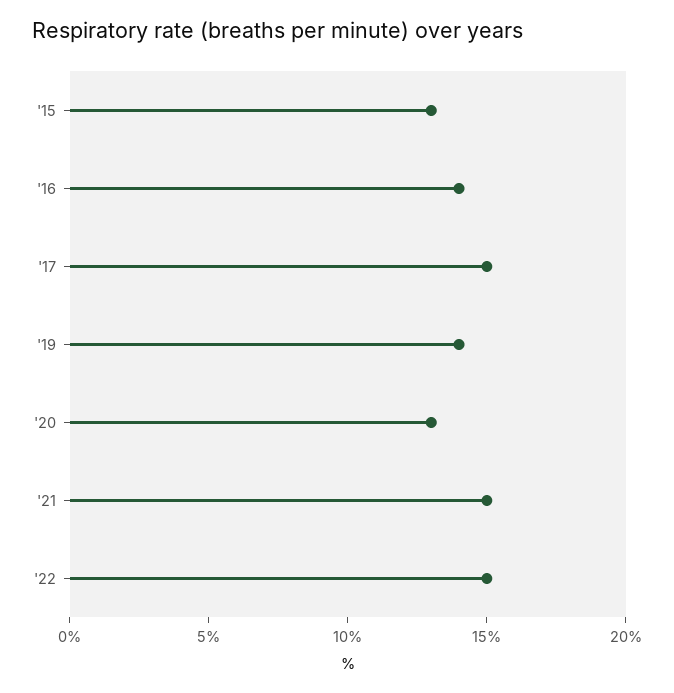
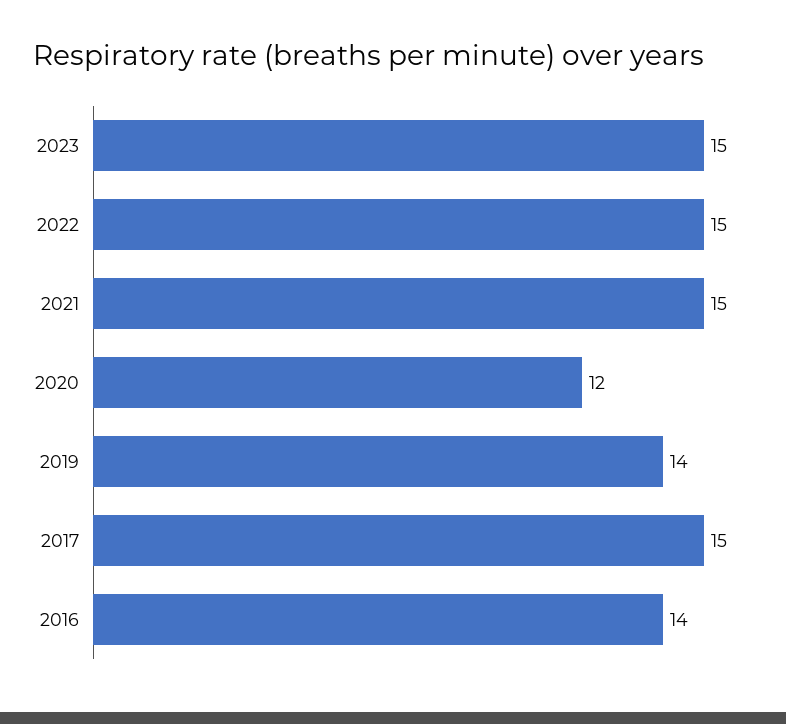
'15: 13 -> none
'20: 13 -> 12
2023: none -> 15

